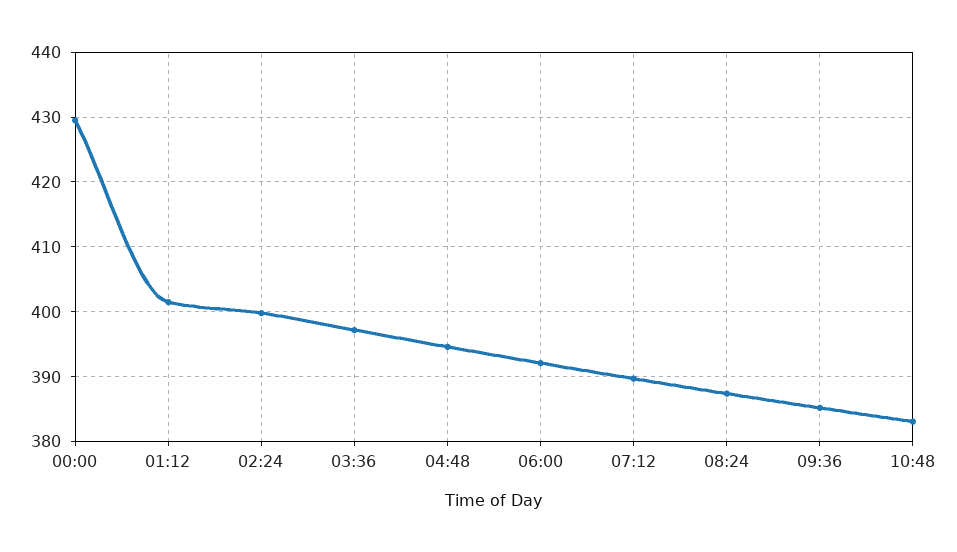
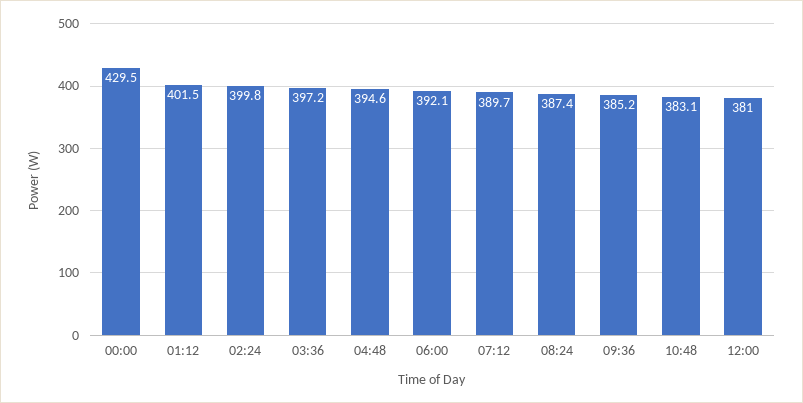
12:00: none -> 381

